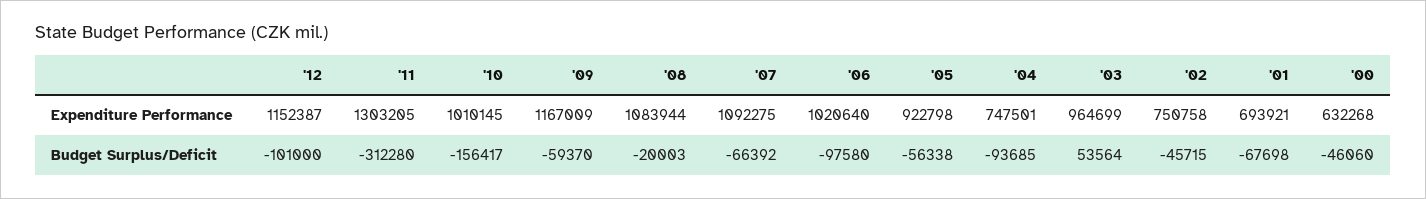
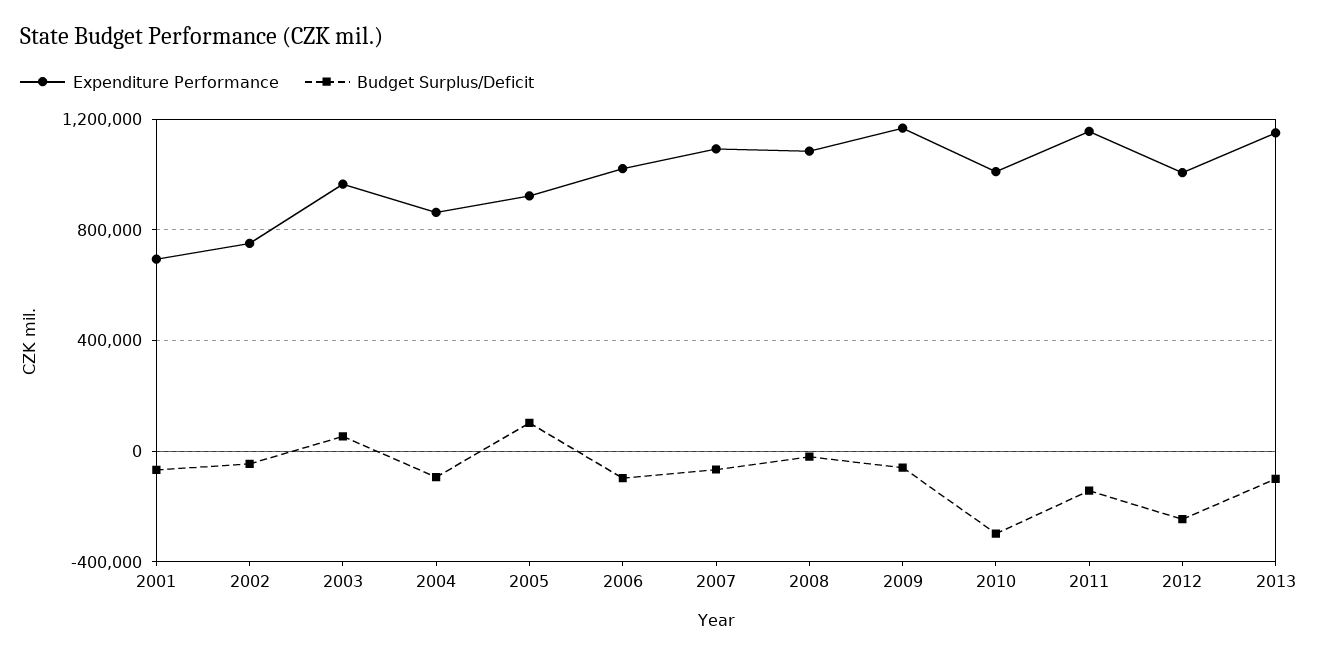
Expenditure Performance, '12: 1152387 -> 1000000
Expenditure Performance, '11: 1303205 -> 1150000
Expenditure Performance, '04: 747501 -> 850000
Expenditure Performance, '00: 632268 -> none
Budget Surplus/Deficit, '12: -101000 -> -250000
Budget Surplus/Deficit, '11: -312280 -> -150000
Budget Surplus/Deficit, '10: -156417 -> -300000
Budget Surplus/Deficit, '05: -56338 -> 100000
Budget Surplus/Deficit, '00: -46060 -> none
Expenditure Performance, 2013: none -> 1150000
Budget Surplus/Deficit, 2013: none -> -100000

